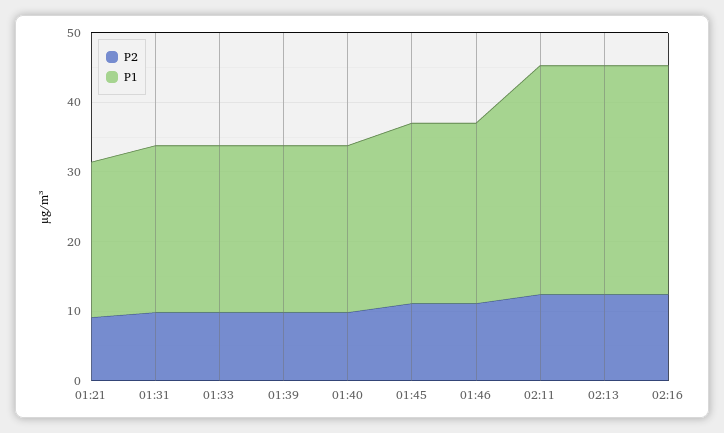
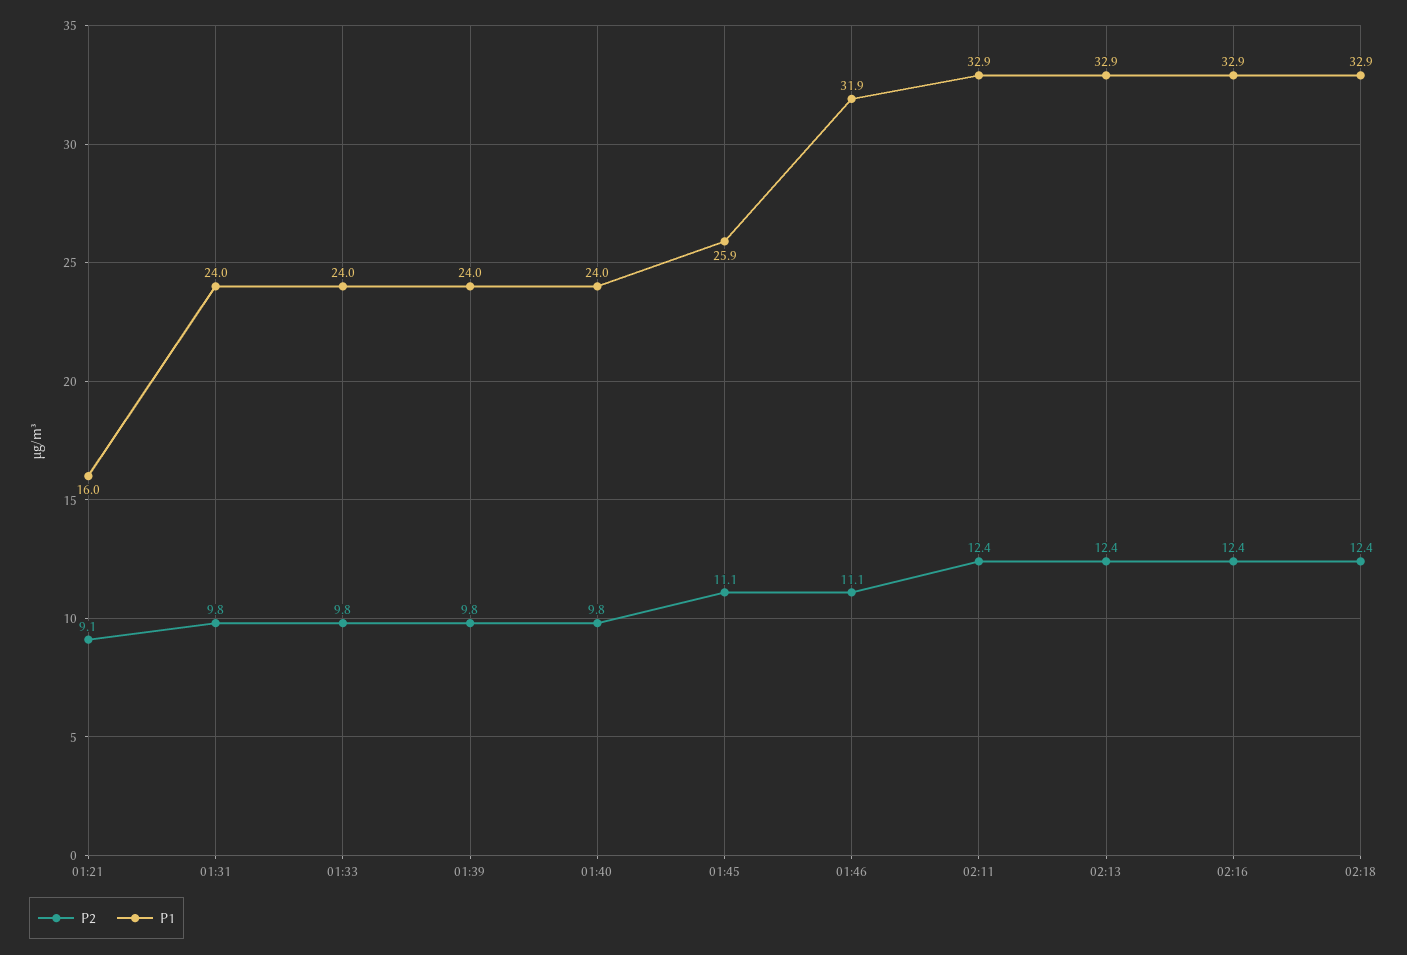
P1, 01:21: 22 -> 16
P1, 01:46: 26 -> 31.9
P2, 02:18: none -> 12.4
P1, 02:18: none -> 32.9

